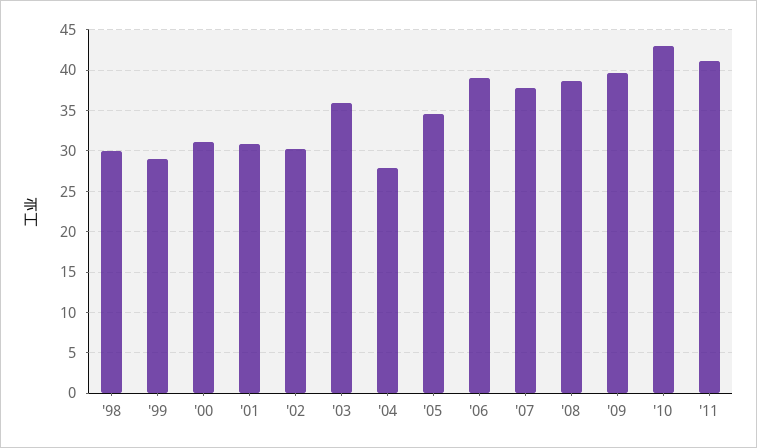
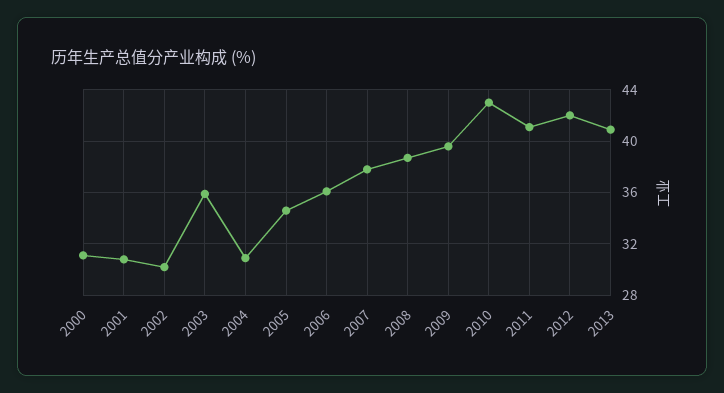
'98: 30 -> none
'99: 29 -> none
'04: 28 -> 31
'06: 39 -> 36
2012: none -> 42
2013: none -> 41

